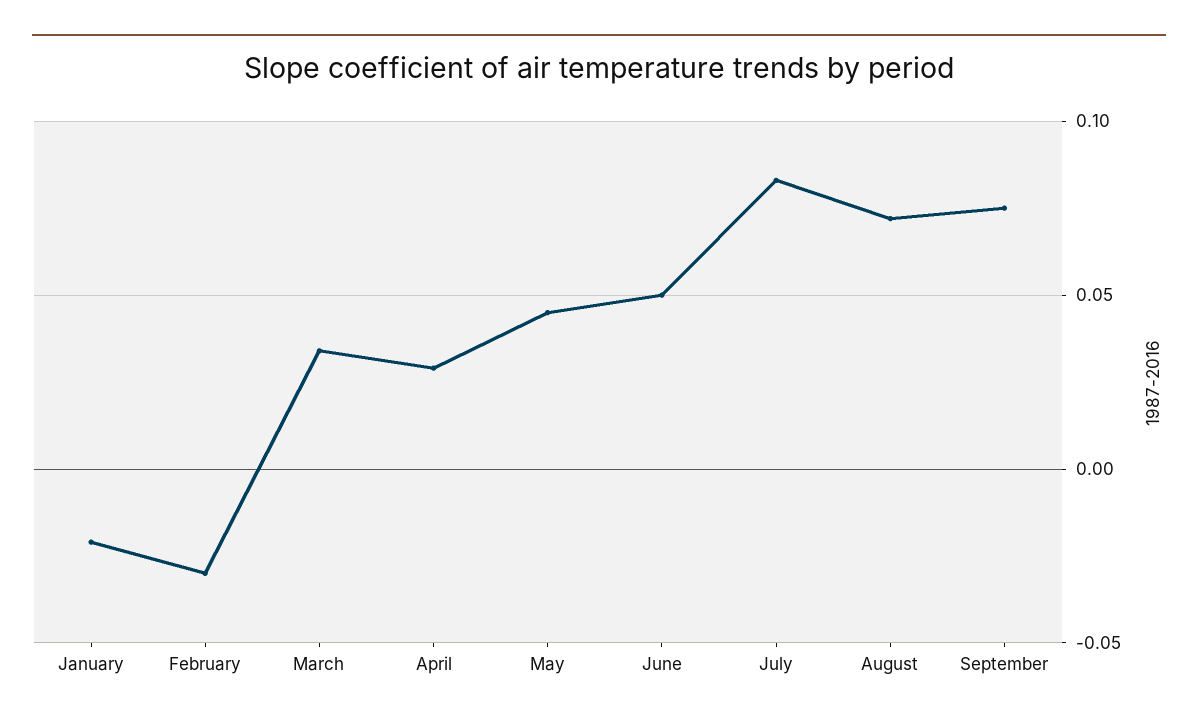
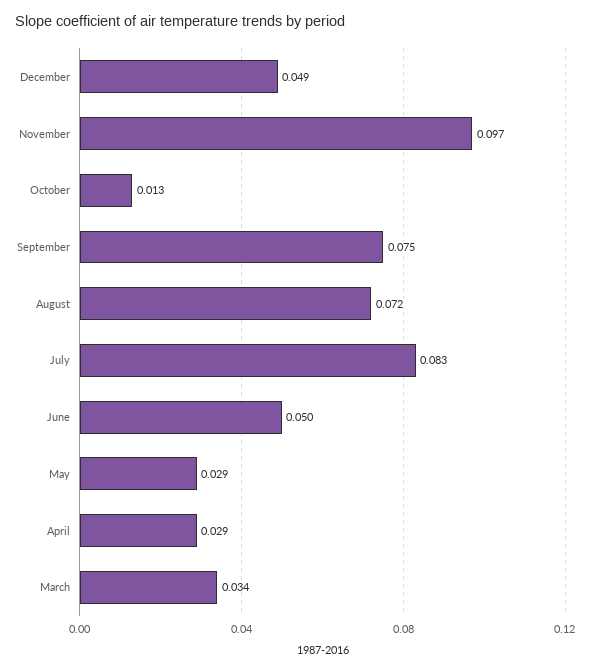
January: -0.02 -> none
February: -0.03 -> none
May: 0.045 -> 0.029
December: none -> 0.049
November: none -> 0.097
October: none -> 0.013

